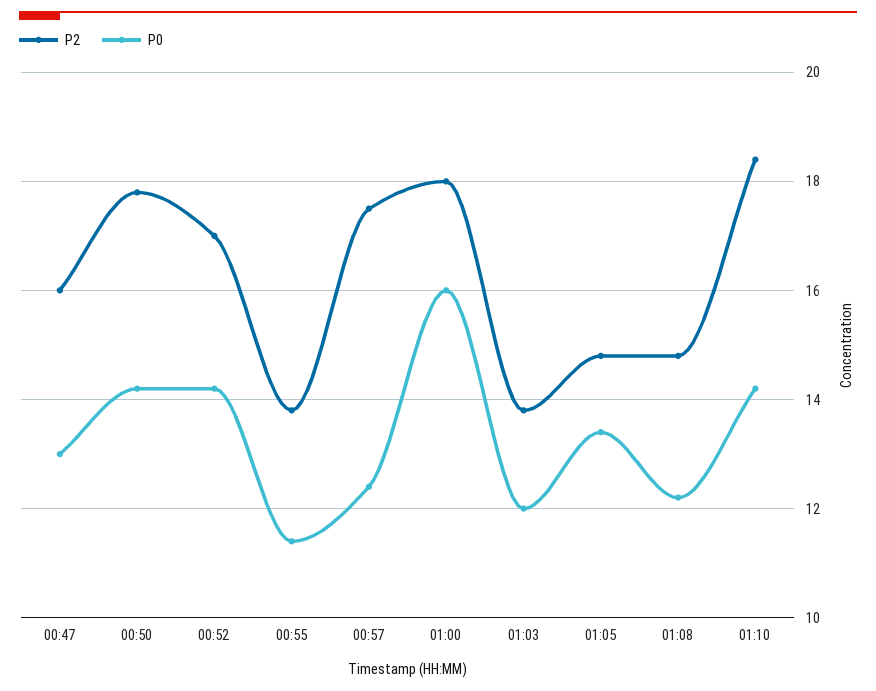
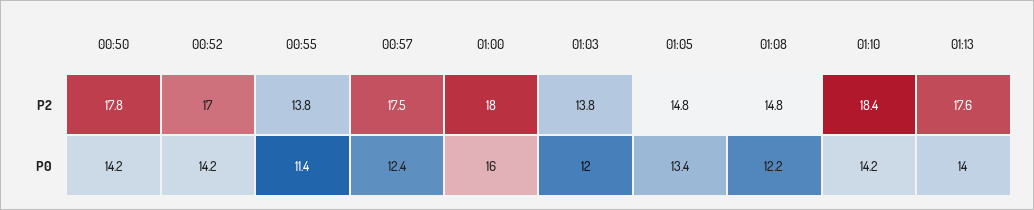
P2, 00:47: 16 -> none
P0, 00:47: 13 -> none
P2, 01:13: none -> 17.6
P0, 01:13: none -> 14

